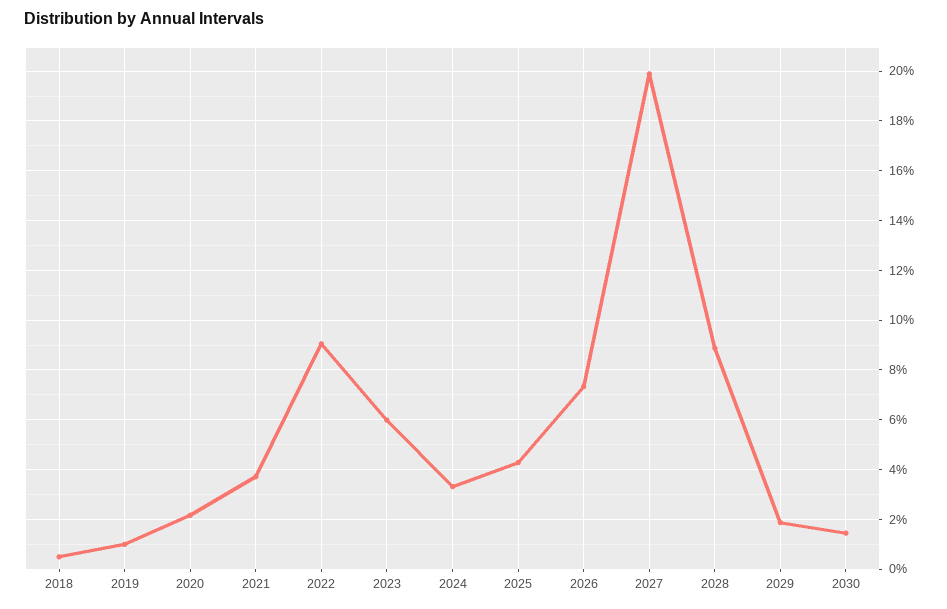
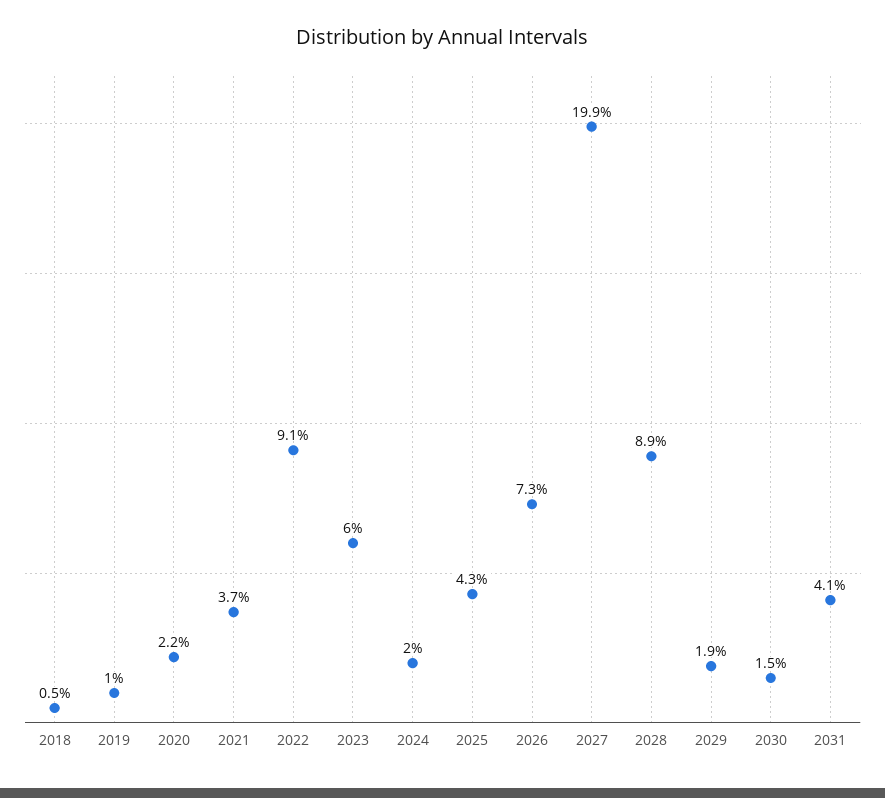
2024: 3.25 -> 2
2031: none -> 4.1

